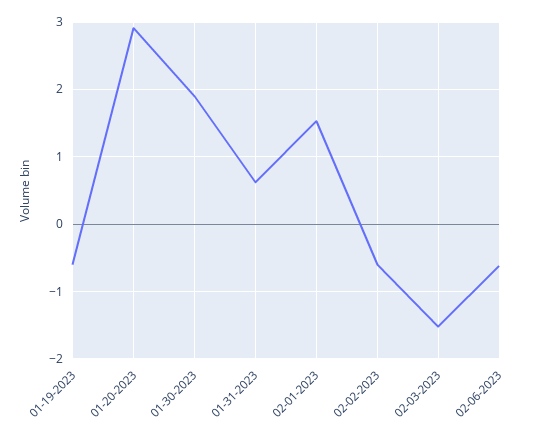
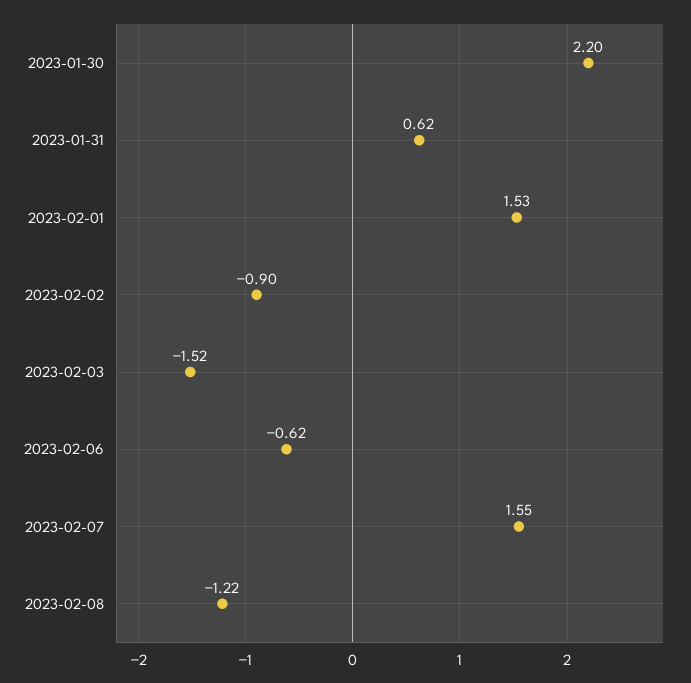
01-19-2023: -0.6 -> none
01-20-2023: 2.9 -> none
01-30-2023: 1.9 -> 2.2
02-02-2023: -0.6 -> -0.9
2023-02-07: none -> 1.55
2023-02-08: none -> -1.22

